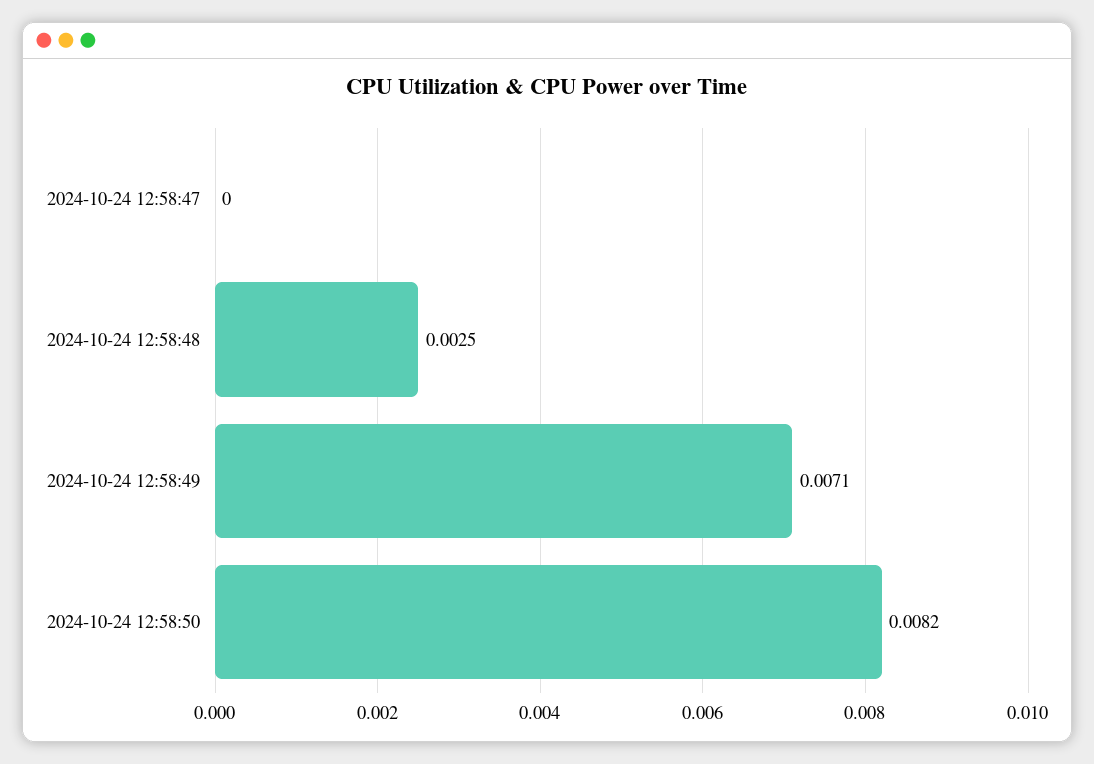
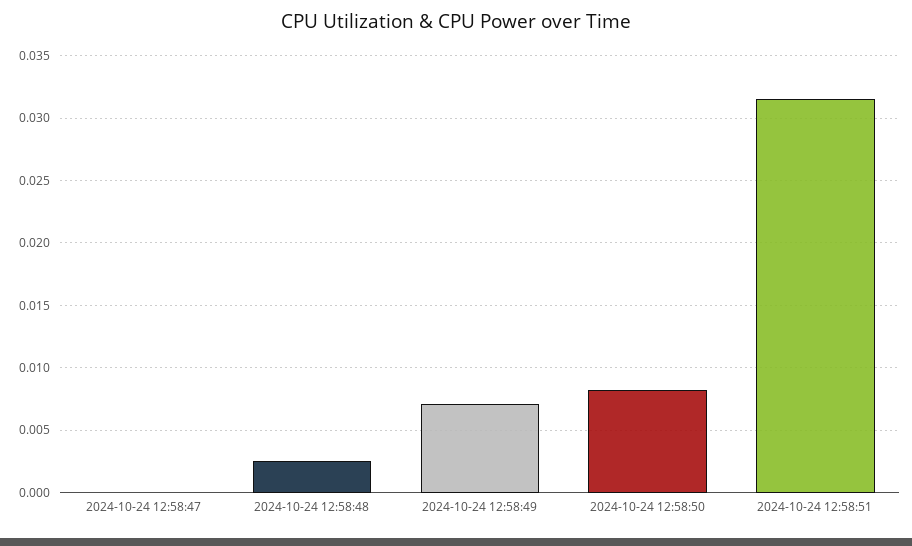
2024-10-24 12:58:51: none -> 0.0315

